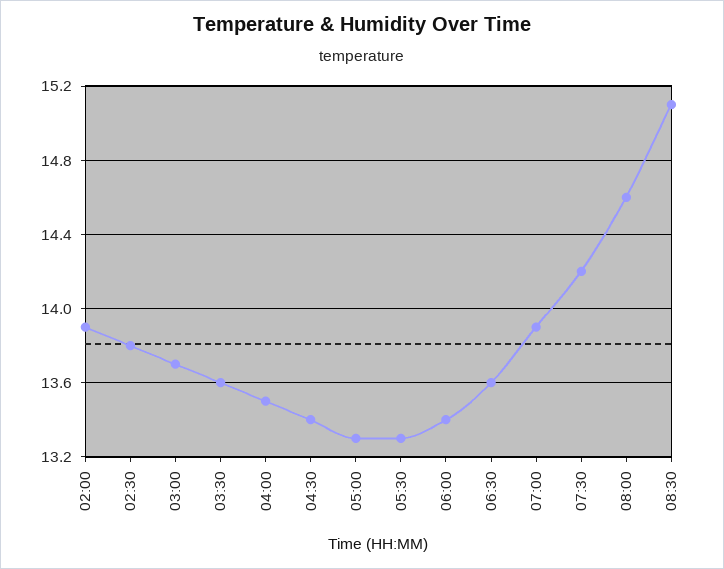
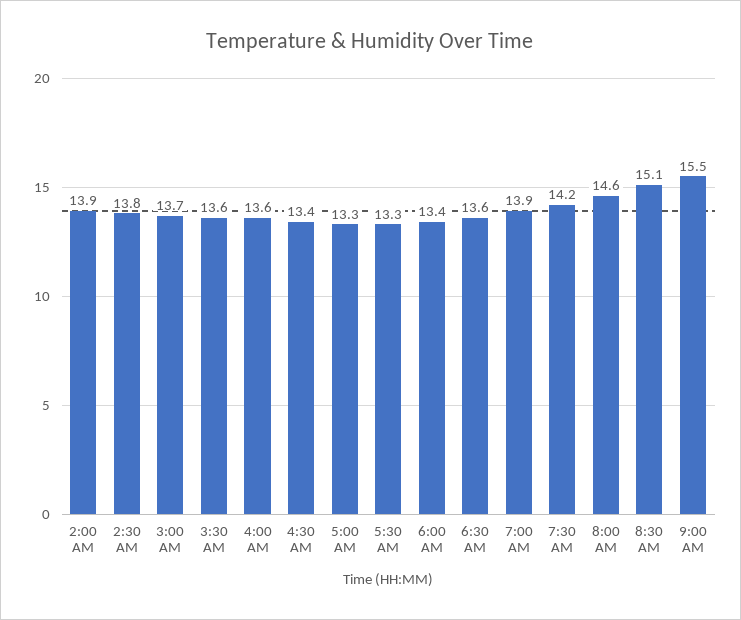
04:00: 13.5 -> 13.6
9:00 AM: none -> 15.5

